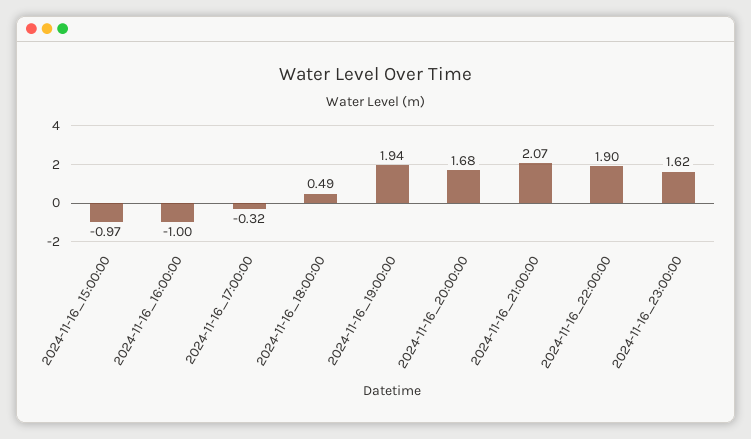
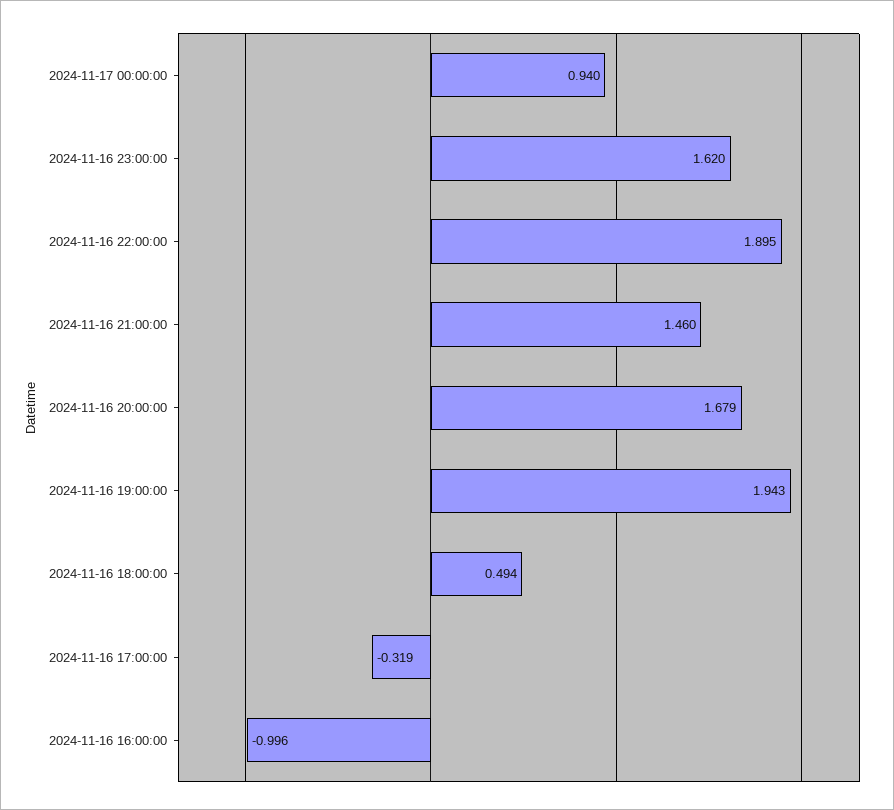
2024-11-16_15:00:00: -0.97 -> none
2024-11-16_21:00:00: 2.07 -> 1.46
2024-11-17 00:00:00: none -> 0.94

